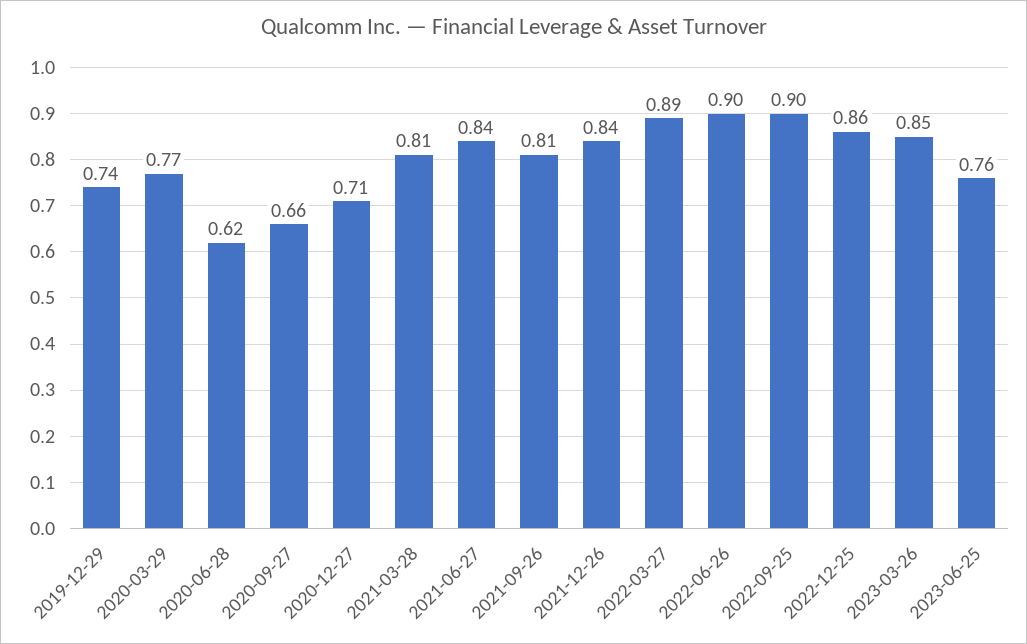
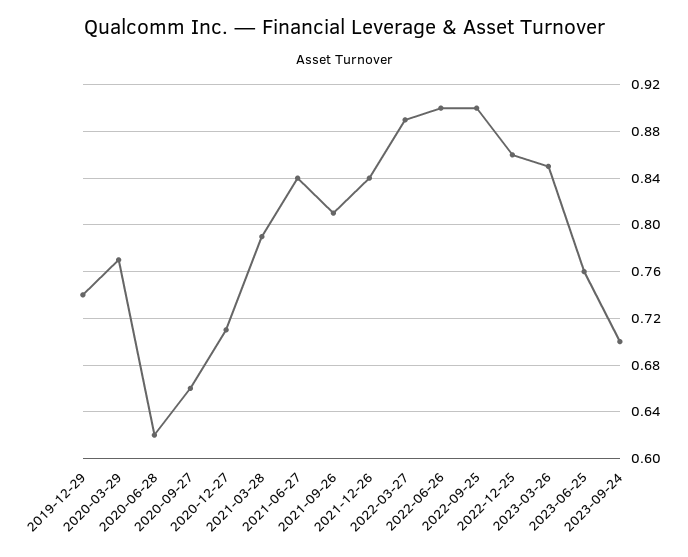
2021-03-28: 0.81 -> 0.79
2023-09-24: none -> 0.7

